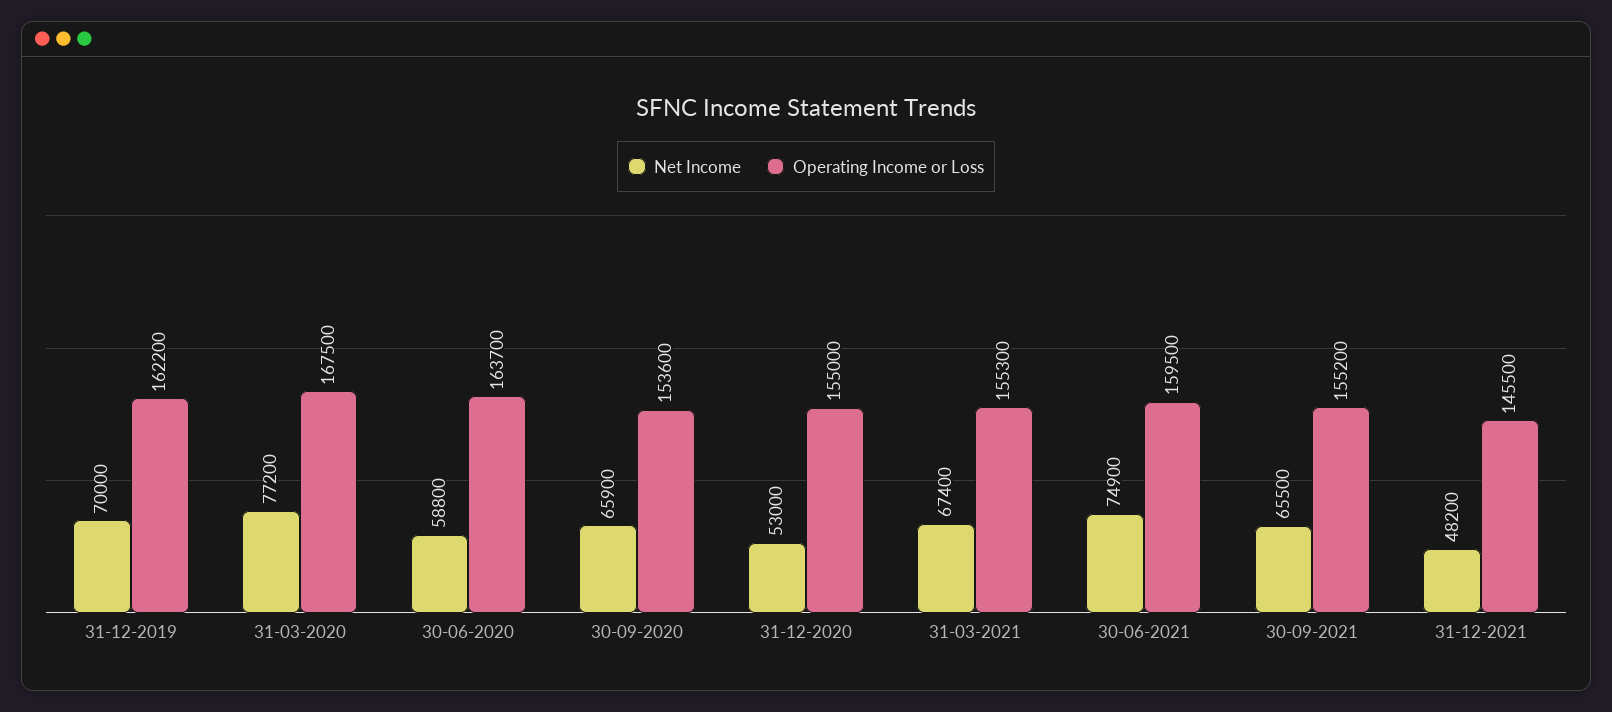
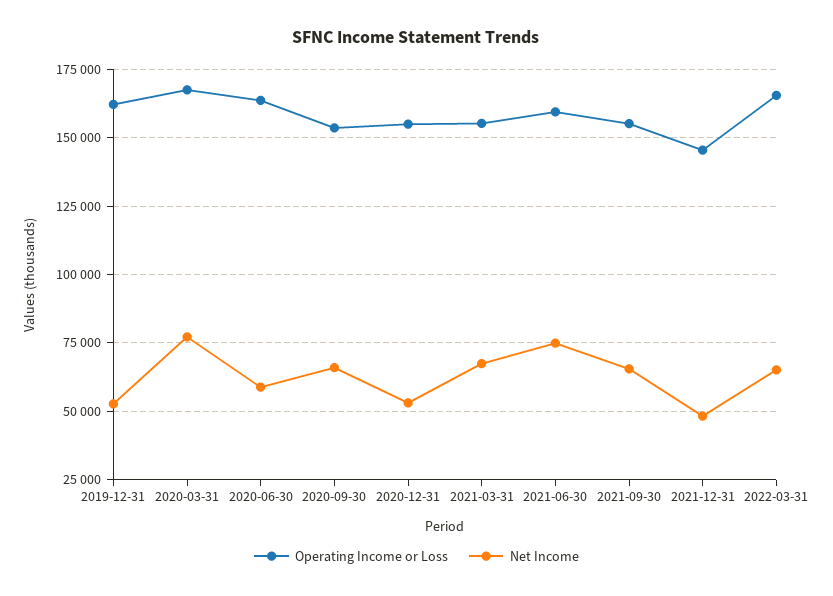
Net Income, 31-12-2019: 70000 -> 52500
Operating Income or Loss, 2022-03-31: none -> 165000
Net Income, 2022-03-31: none -> 65000

